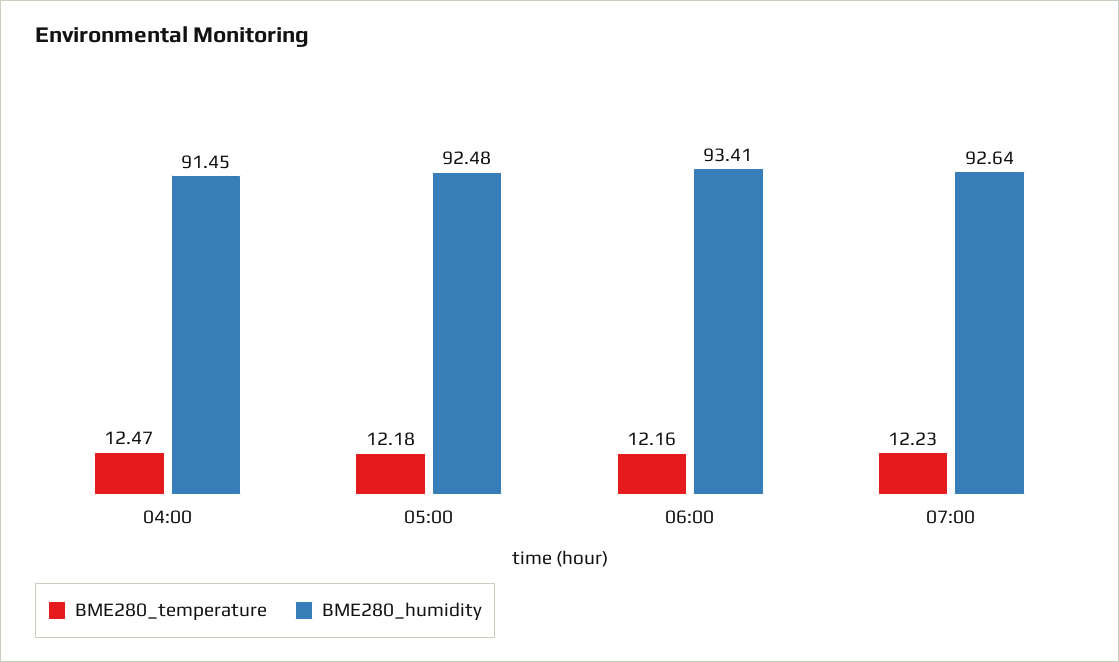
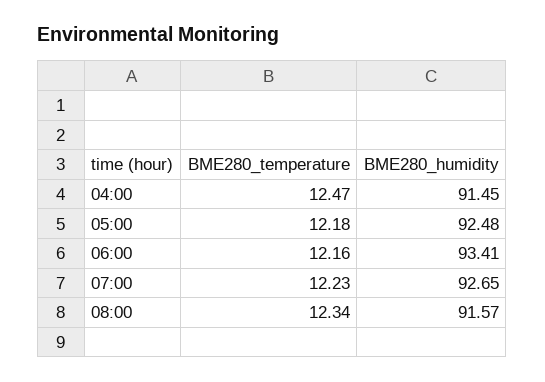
BME280_humidity, 07:00: 92.64 -> 92.65
BME280_temperature, 08:00: none -> 12.34
BME280_humidity, 08:00: none -> 91.57

